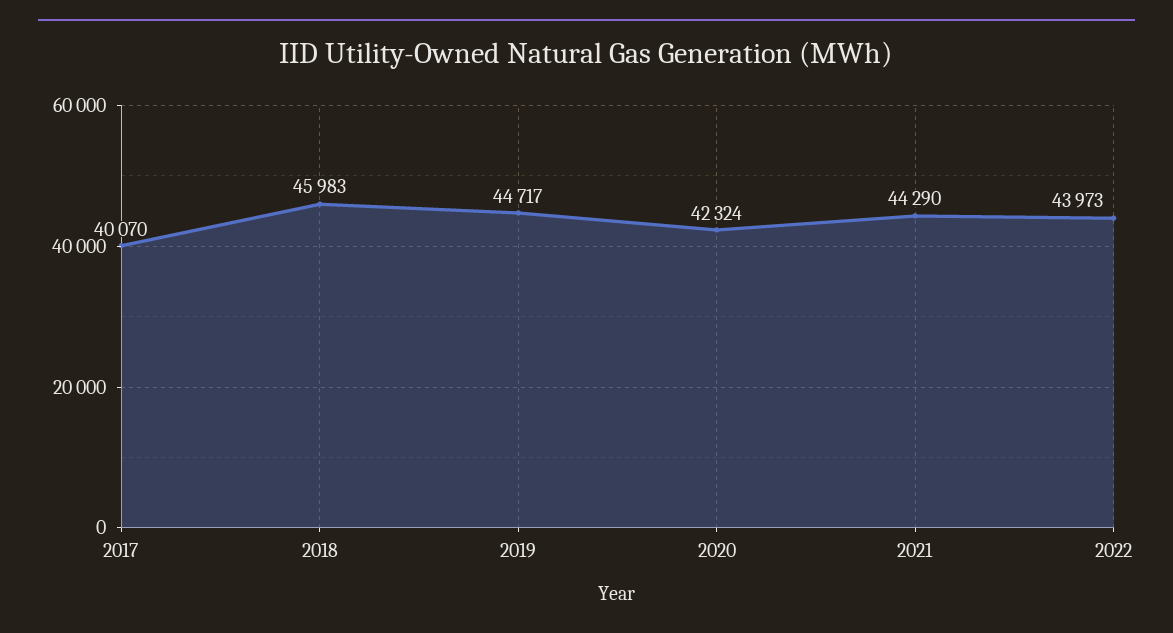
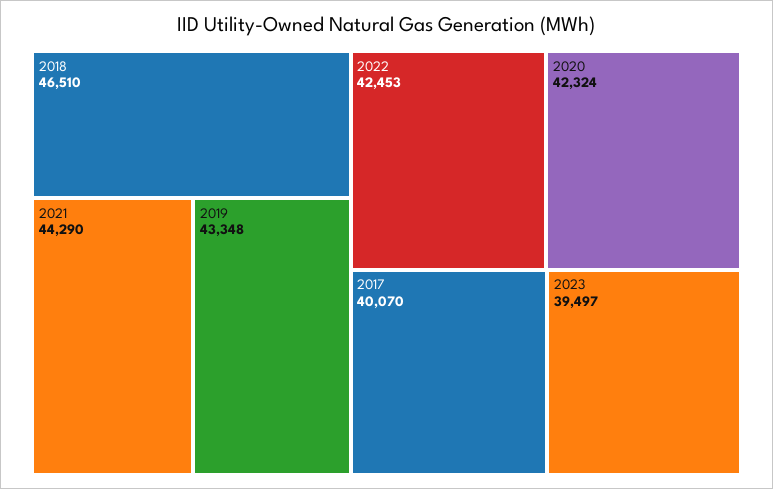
2018: 45983 -> 46510
2019: 44717 -> 43348
2022: 43973 -> 42453
2023: none -> 39497

